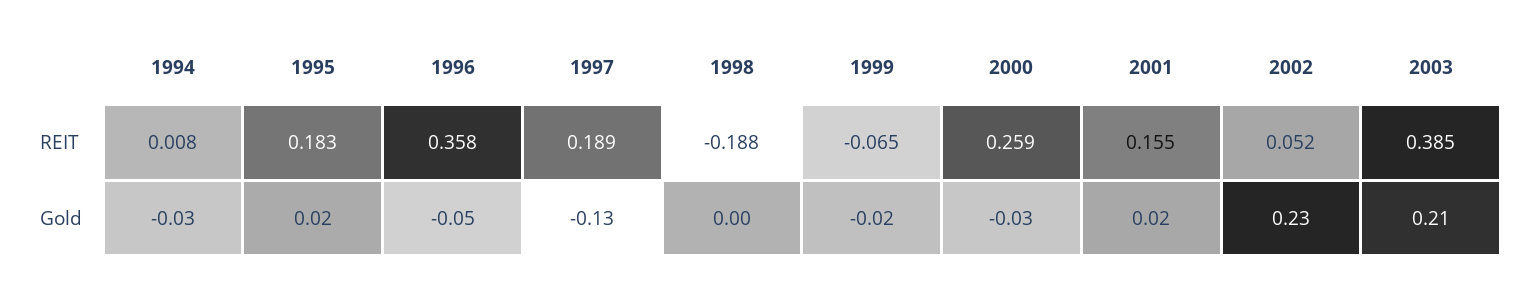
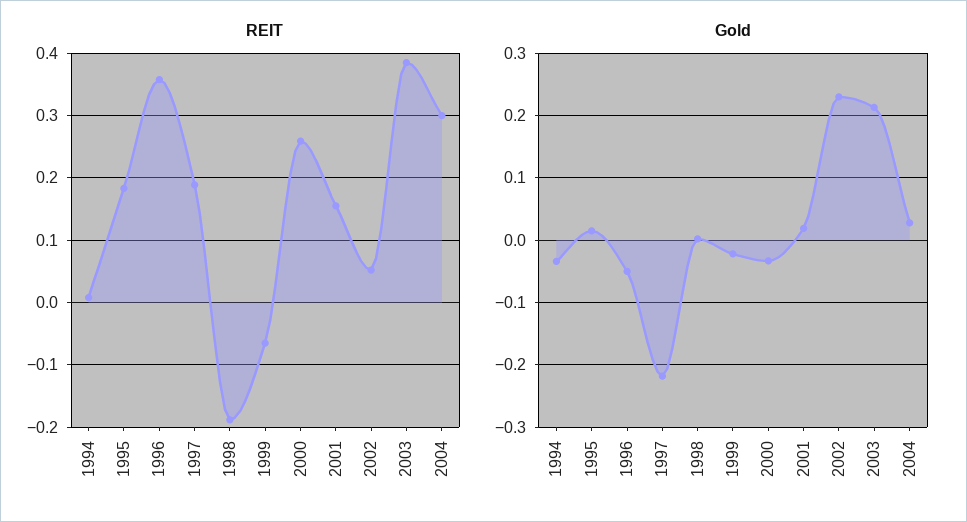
Gold, 1997: -0.13 -> -0.22
REIT, 2004: none -> 0.3
Gold, 2004: none -> 0.03

